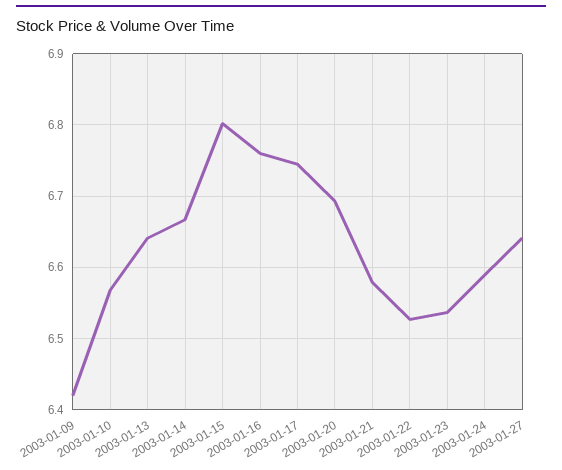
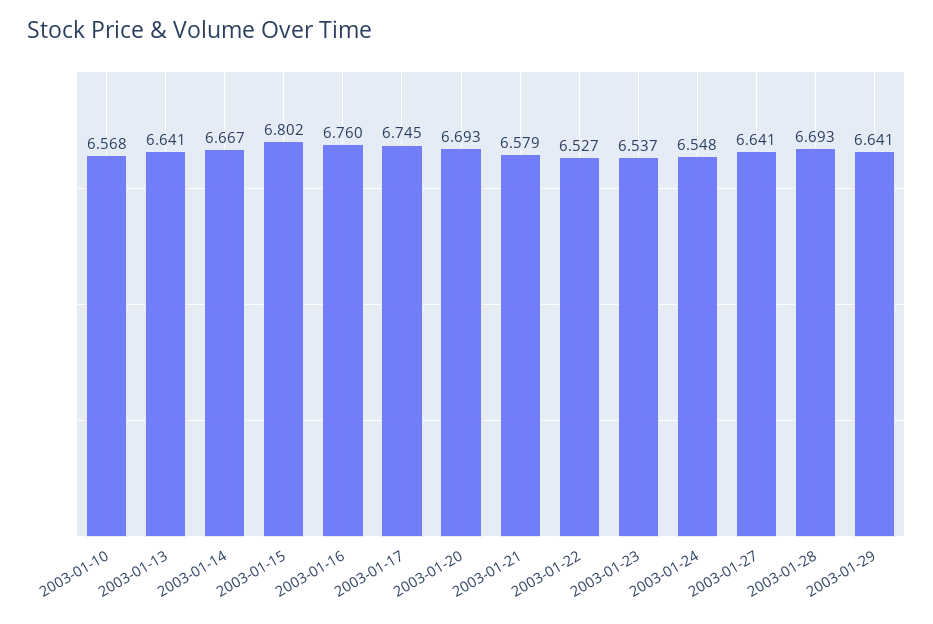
2003-01-09: 6.42 -> none
2003-01-24: 6.59 -> 6.548
2003-01-28: none -> 6.693
2003-01-29: none -> 6.641

